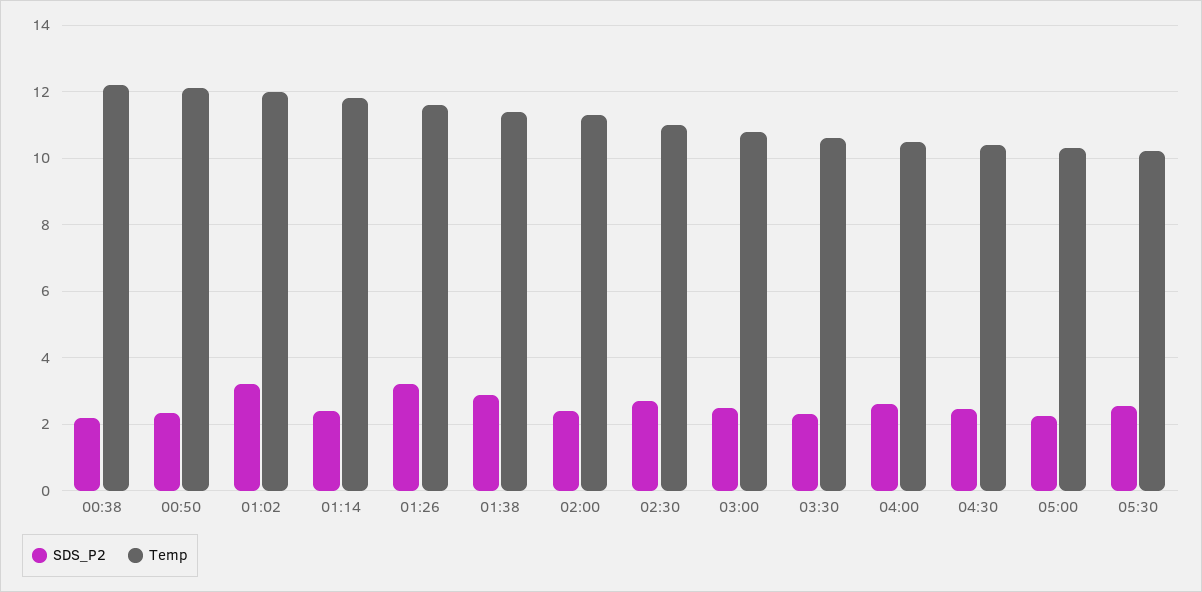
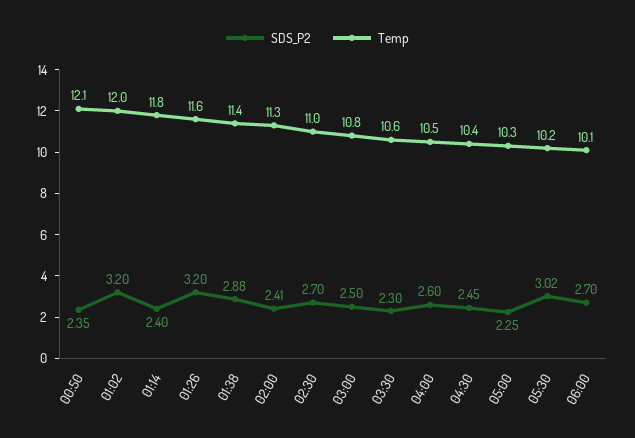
SDS_P2, 00:38: 2.2 -> none
Temp, 00:38: 12.2 -> none
SDS_P2, 05:30: 2.6 -> 3.02
SDS_P2, 06:00: none -> 2.7
Temp, 06:00: none -> 10.1

